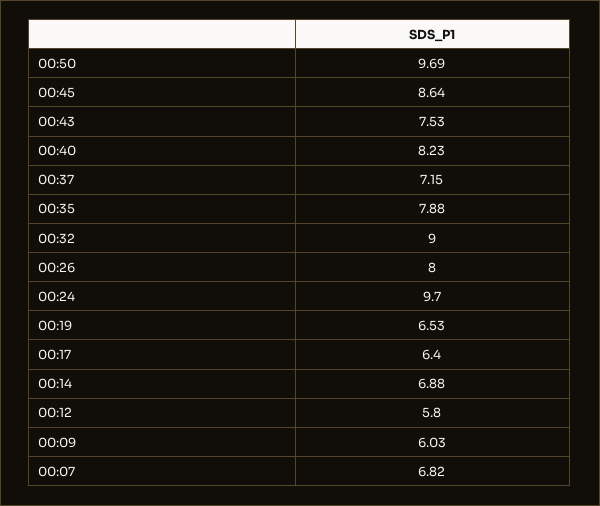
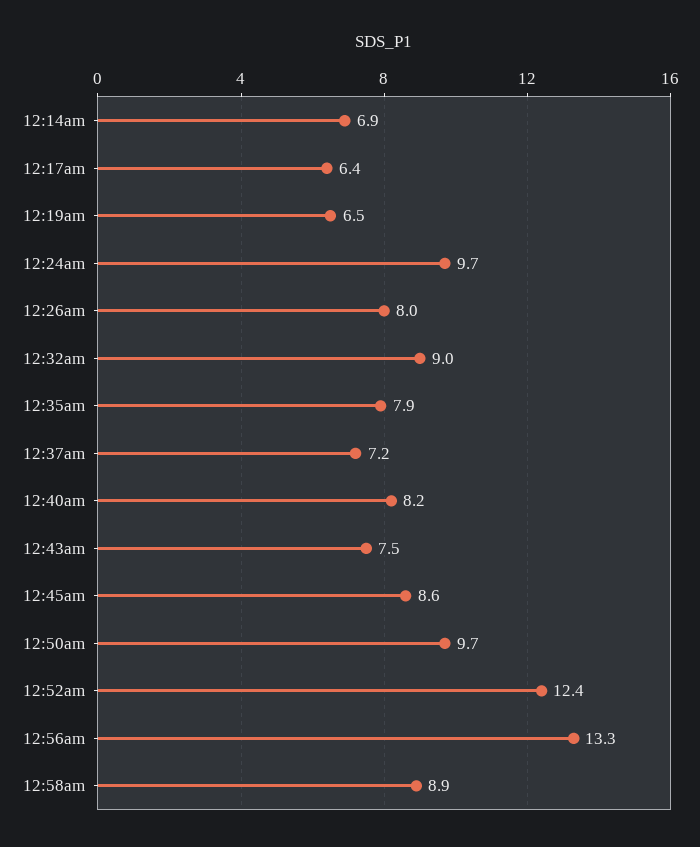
00:12: 5.8 -> none
00:09: 6.03 -> none
00:07: 6.82 -> none
12:52am: none -> 12.4
12:56am: none -> 13.3
12:58am: none -> 8.9

